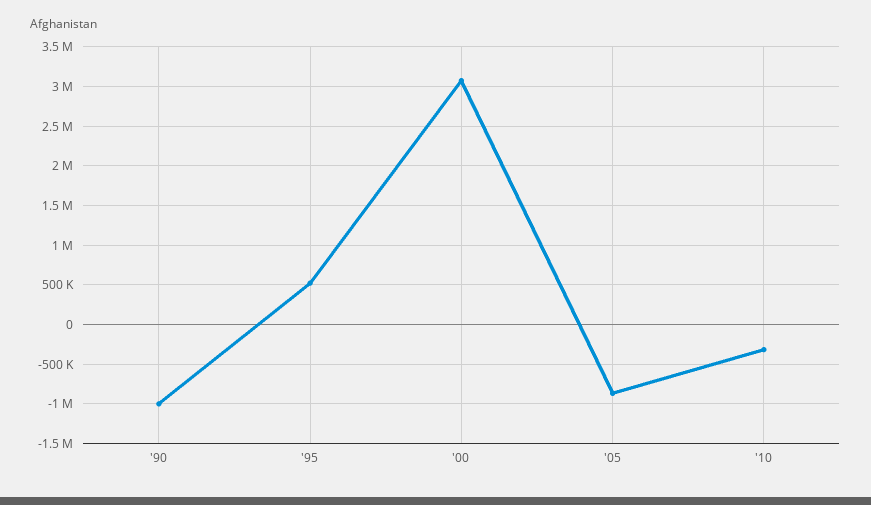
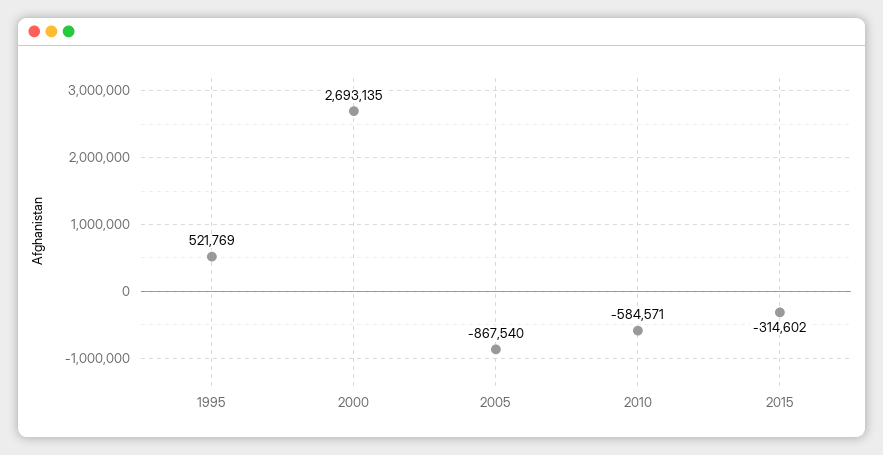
'90: -1000000 -> none
'00: 3100000 -> 2693135
'10: -300000 -> -584571
2015: none -> -314602

